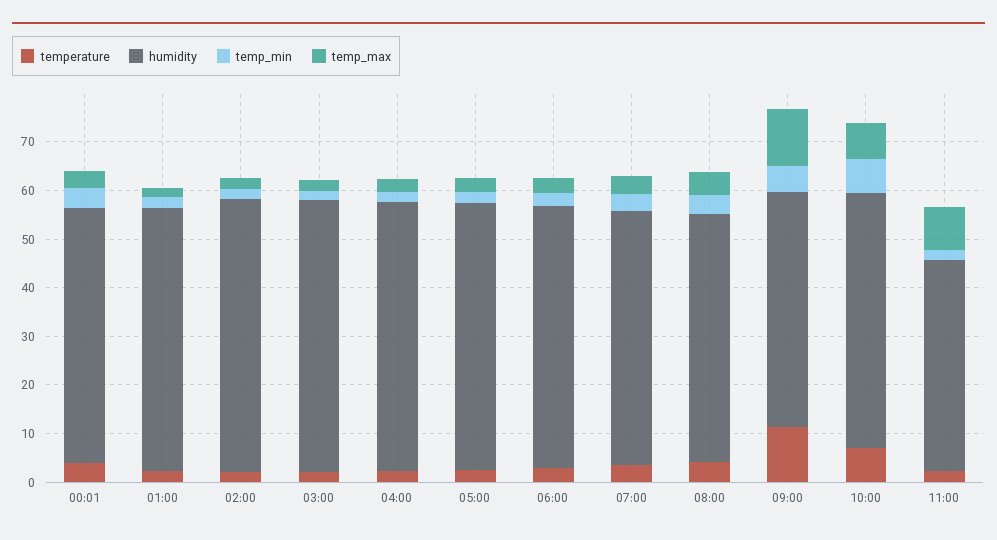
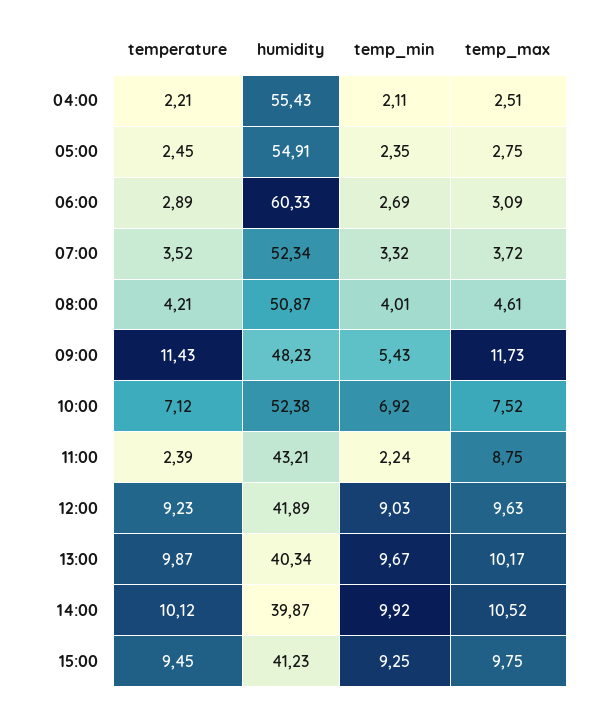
temperature, 00:01: 4 -> none
humidity, 00:01: 52 -> none
temp_min, 00:01: 4 -> none
temp_max, 00:01: 4 -> none
temperature, 01:00: 2 -> none
humidity, 01:00: 54 -> none
temp_min, 01:00: 2 -> none
temp_max, 01:00: 2 -> none
temperature, 02:00: 2 -> none
humidity, 02:00: 56 -> none
temp_min, 02:00: 2 -> none
temp_max, 02:00: 2 -> none
temperature, 03:00: 2 -> none
humidity, 03:00: 56 -> none
temp_min, 03:00: 2 -> none
temp_max, 03:00: 2 -> none
humidity, 06:00: 54 -> 60.33
temperature, 12:00: none -> 9.23
humidity, 12:00: none -> 41.89
temp_min, 12:00: none -> 9.03
temp_max, 12:00: none -> 9.63
temperature, 13:00: none -> 9.87
humidity, 13:00: none -> 40.34
temp_min, 13:00: none -> 9.67
temp_max, 13:00: none -> 10.17
temperature, 14:00: none -> 10.12
humidity, 14:00: none -> 39.87
temp_min, 14:00: none -> 9.92
temp_max, 14:00: none -> 10.52
temperature, 15:00: none -> 9.45
humidity, 15:00: none -> 41.23
temp_min, 15:00: none -> 9.25
temp_max, 15:00: none -> 9.75

